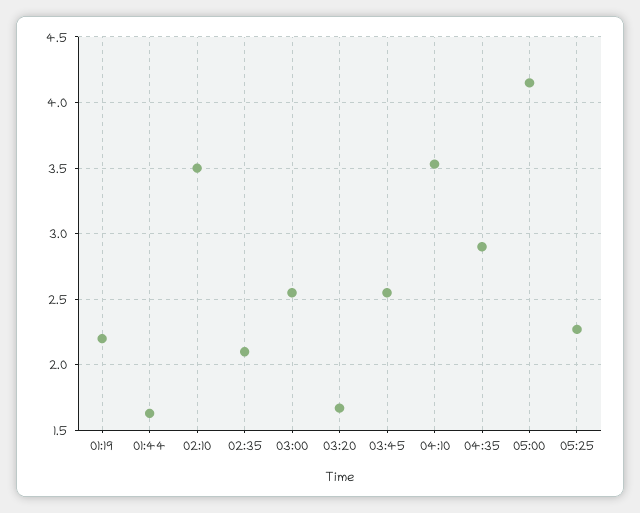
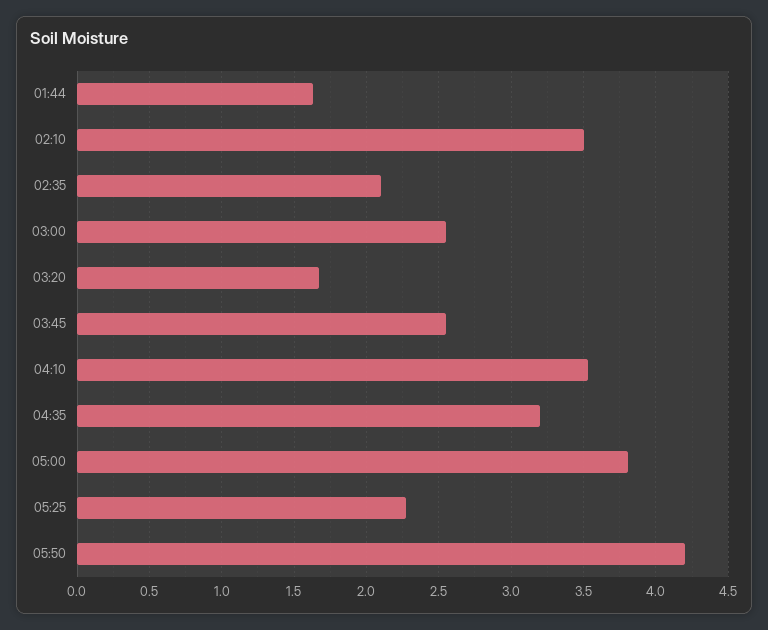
01:19: 2.2 -> none
04:35: 2.9 -> 3.2
05:00: 4.15 -> 3.8
05:50: none -> 4.2

